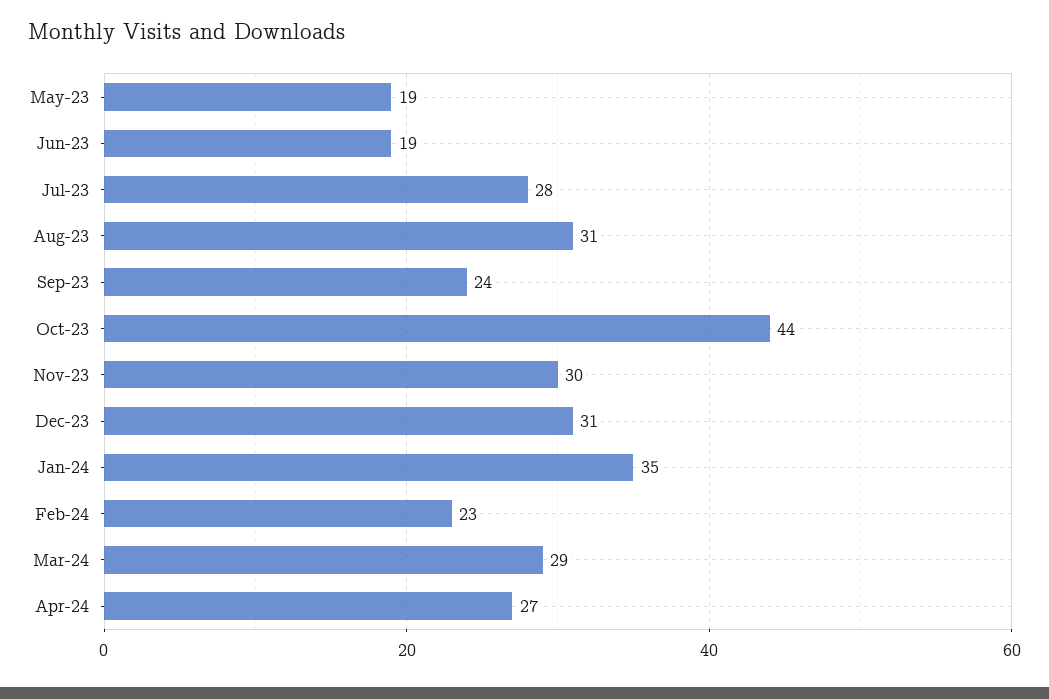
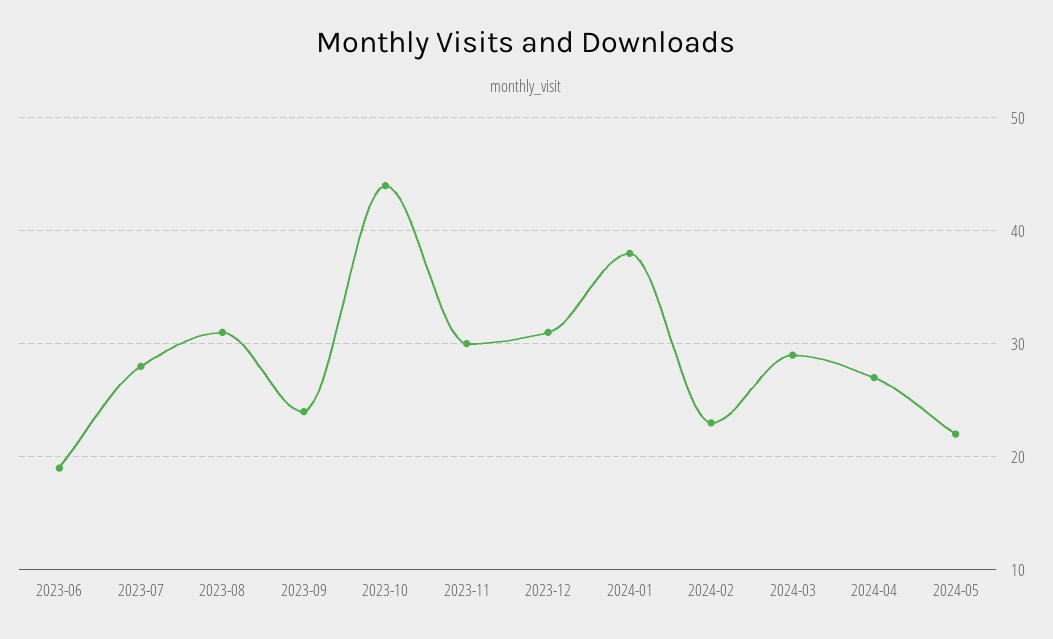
May-23: 19 -> none
Jan-24: 35 -> 38
2024-05: none -> 22

